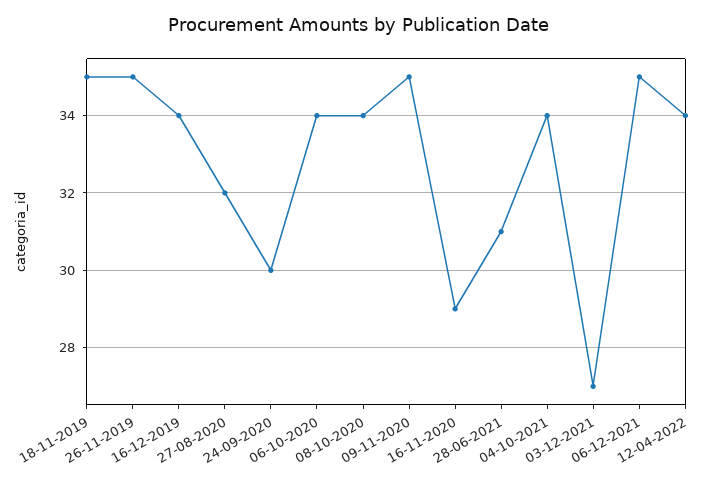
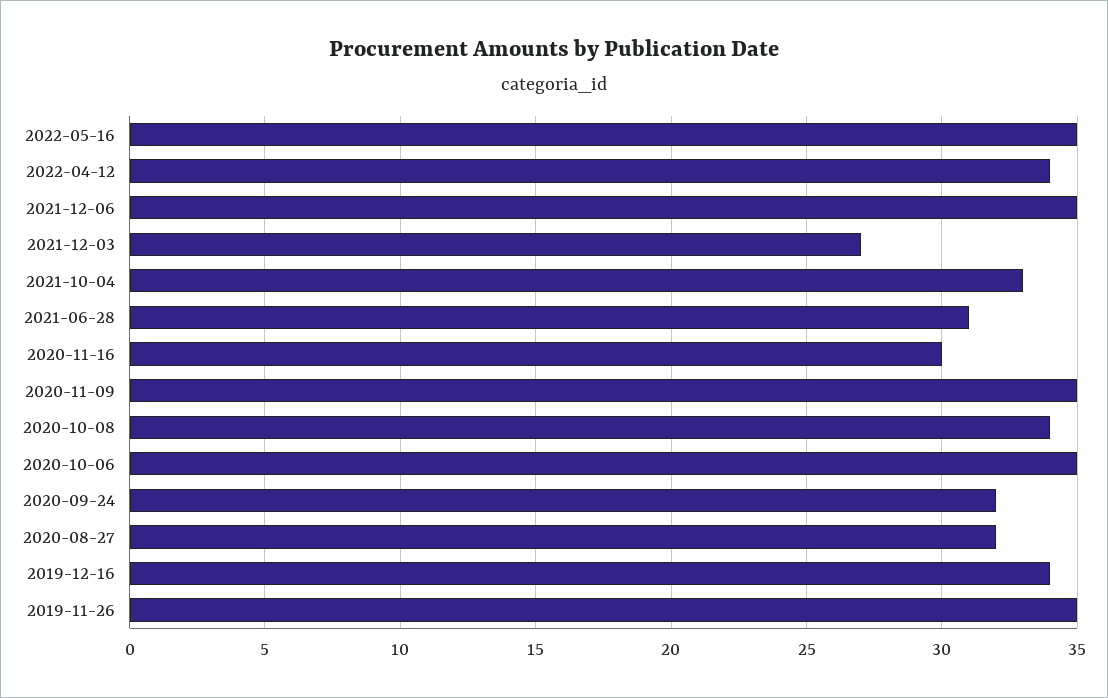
18-11-2019: 35 -> none
24-09-2020: 30 -> 32
06-10-2020: 34 -> 35
16-11-2020: 29 -> 30
04-10-2021: 34 -> 33
2022-05-16: none -> 35

